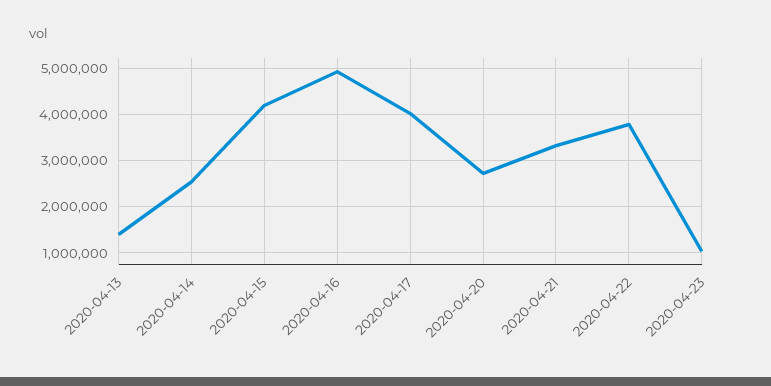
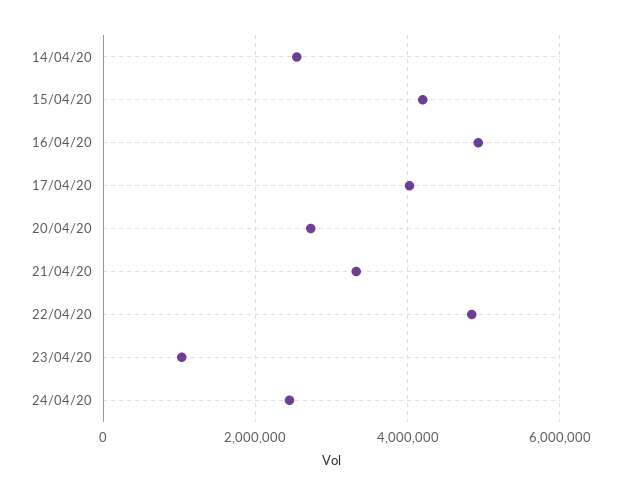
2020-04-13: 1400000 -> none
2020-04-22: 3800000 -> 4800000
24/04/20: none -> 2400000

